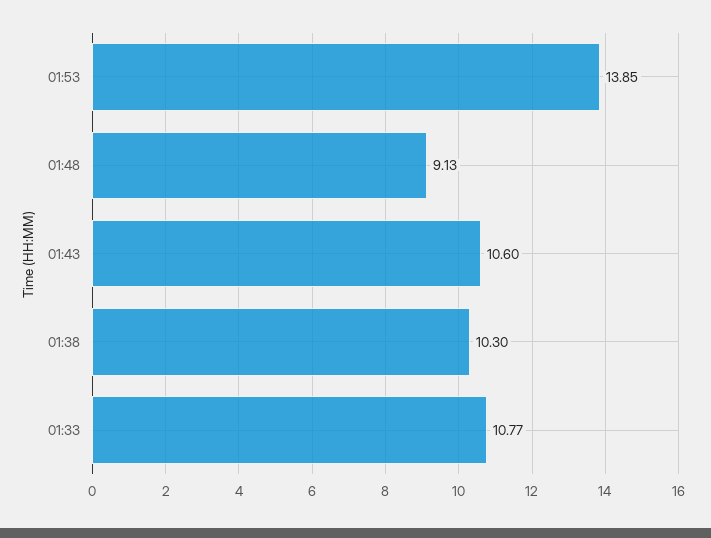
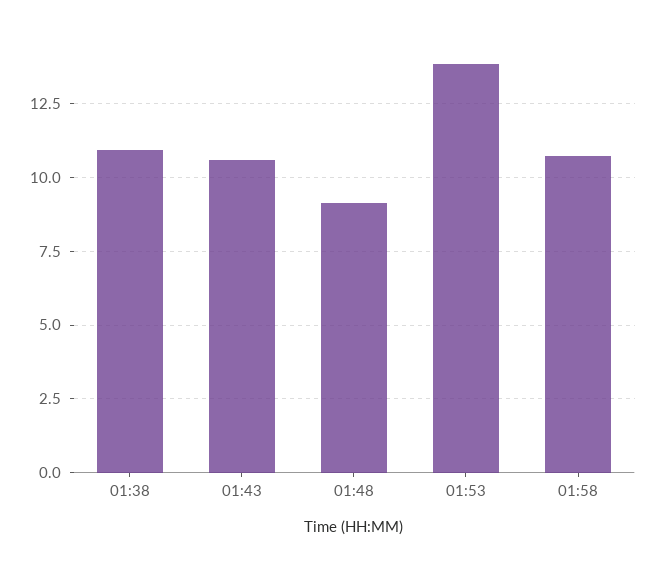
01:38: 10.3 -> 11
01:33: 10.77 -> none
01:58: none -> 10.75

